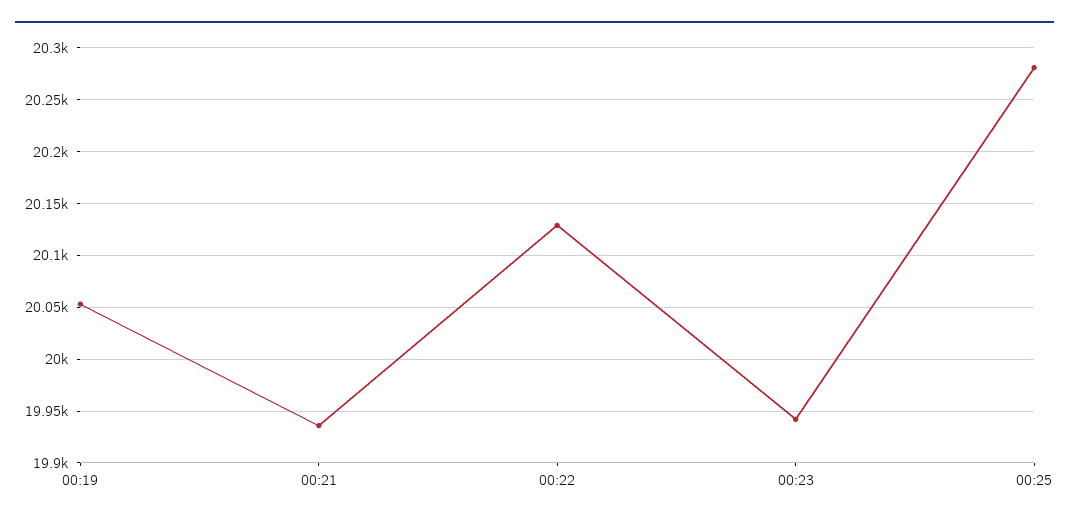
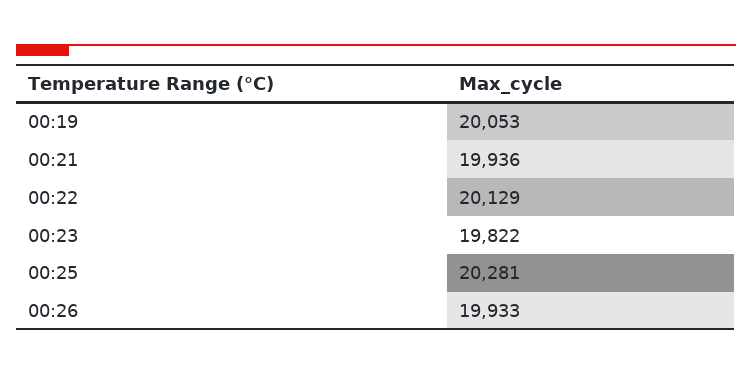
00:23: 19940 -> 19822
00:26: none -> 19933

